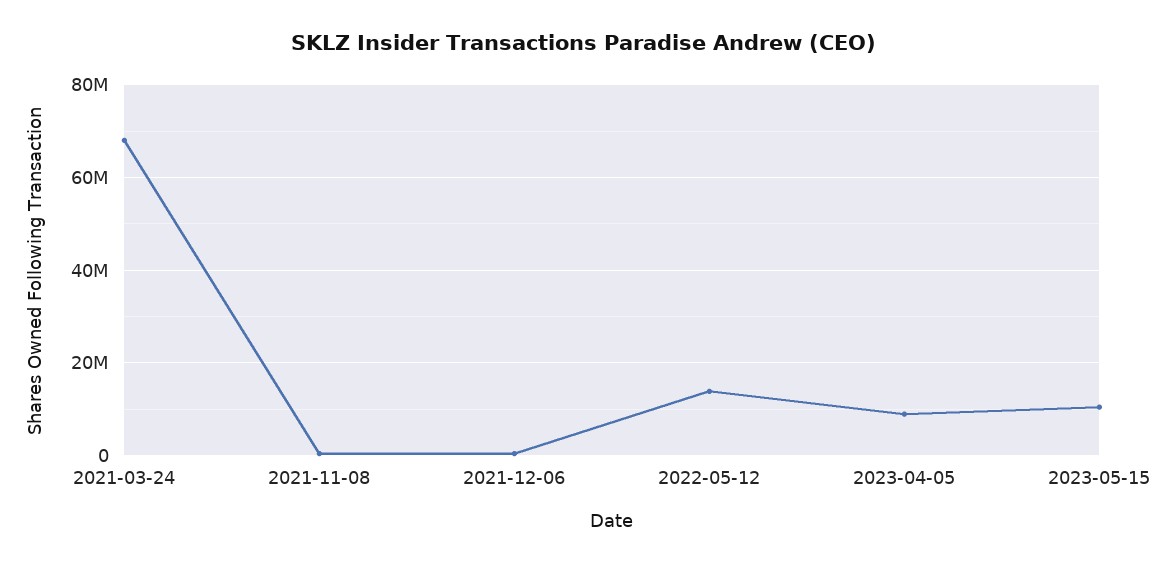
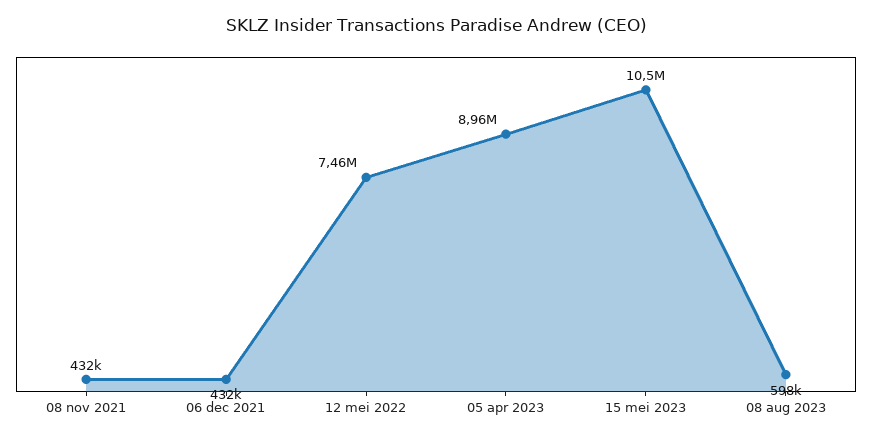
2021-03-24: 68000000 -> none
2022-05-12: 14000000 -> 7460000
08 aug 2023: none -> 598000

